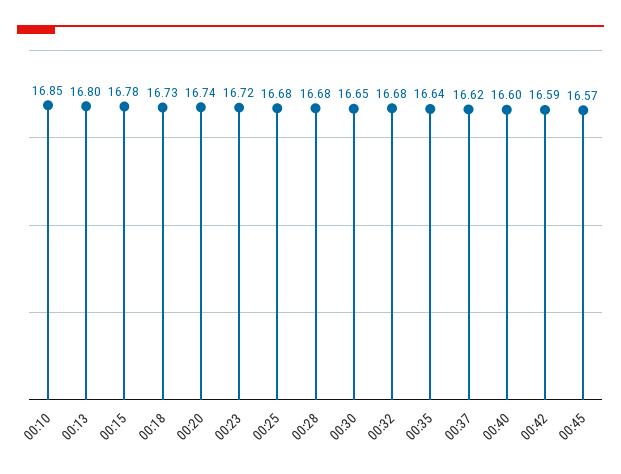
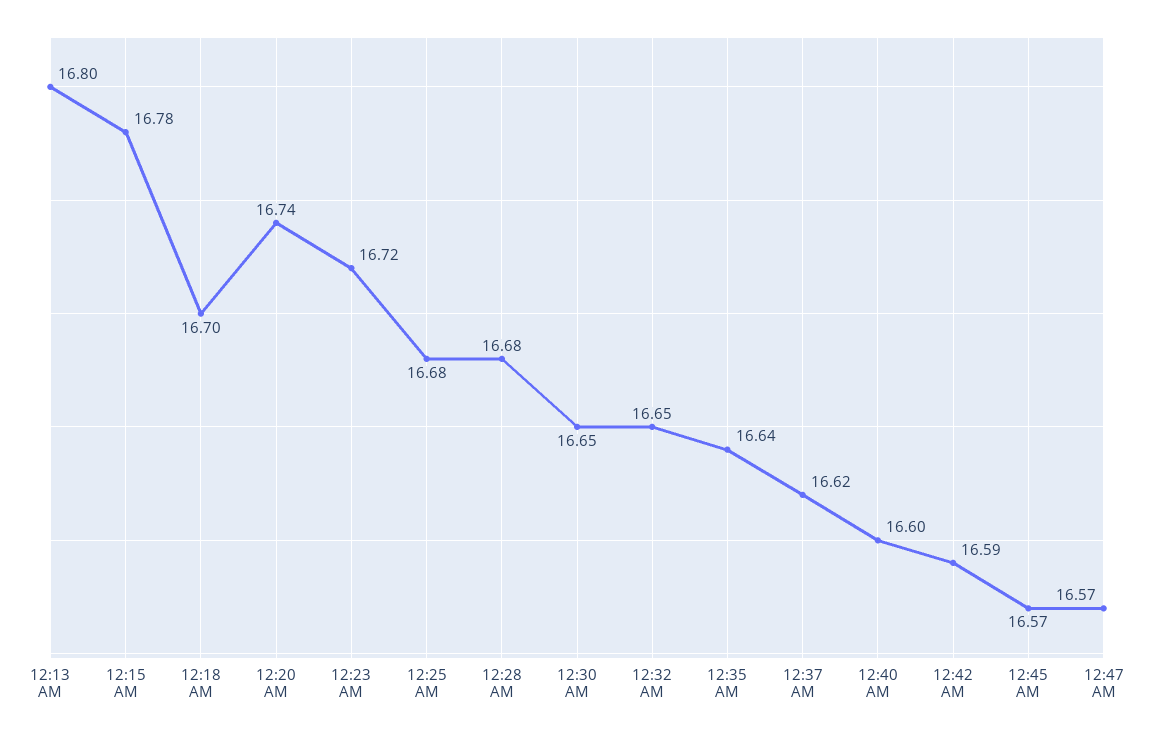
00:10: 16.85 -> none
00:18: 16.73 -> 16.7
00:32: 16.68 -> 16.65
12:47 AM: none -> 16.57

